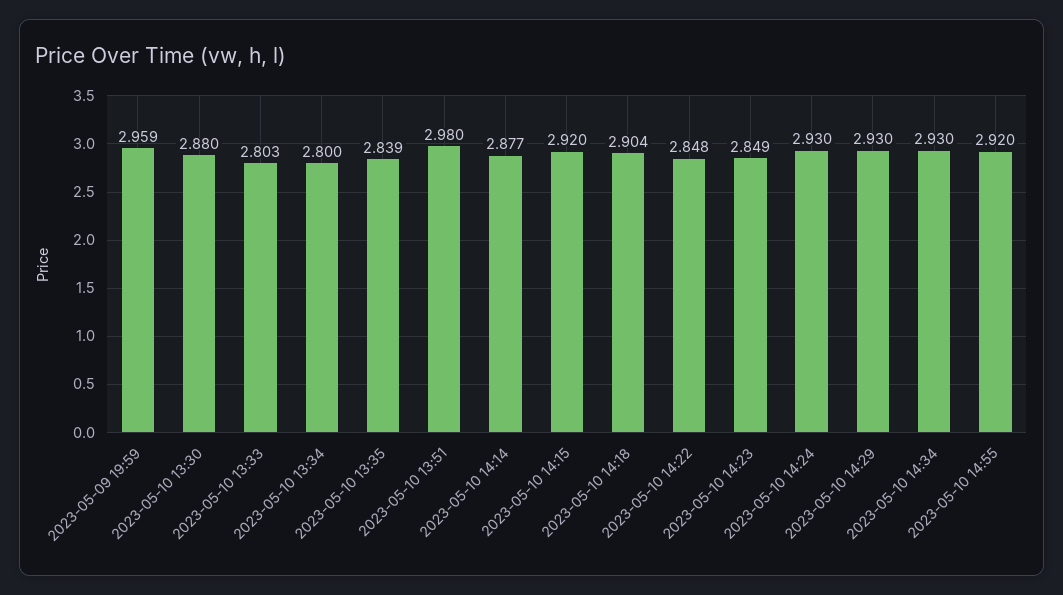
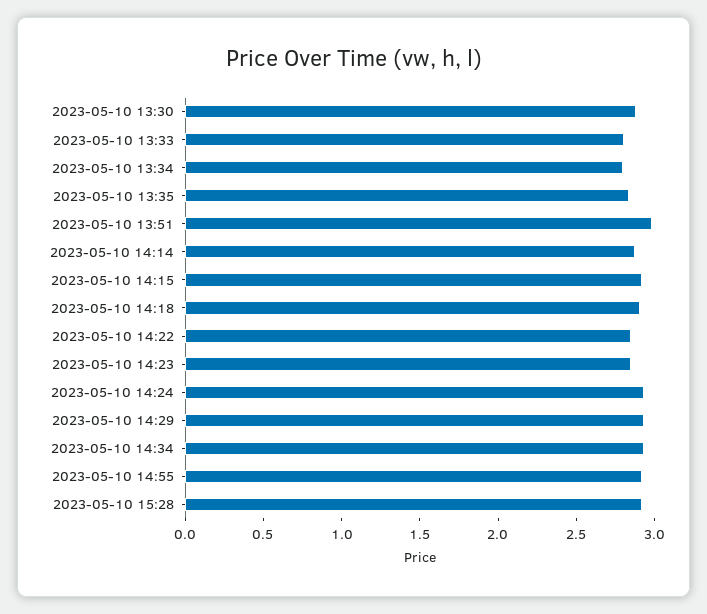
2023-05-09 19:59: 2.959 -> none
2023-05-10 15:28: none -> 2.9

